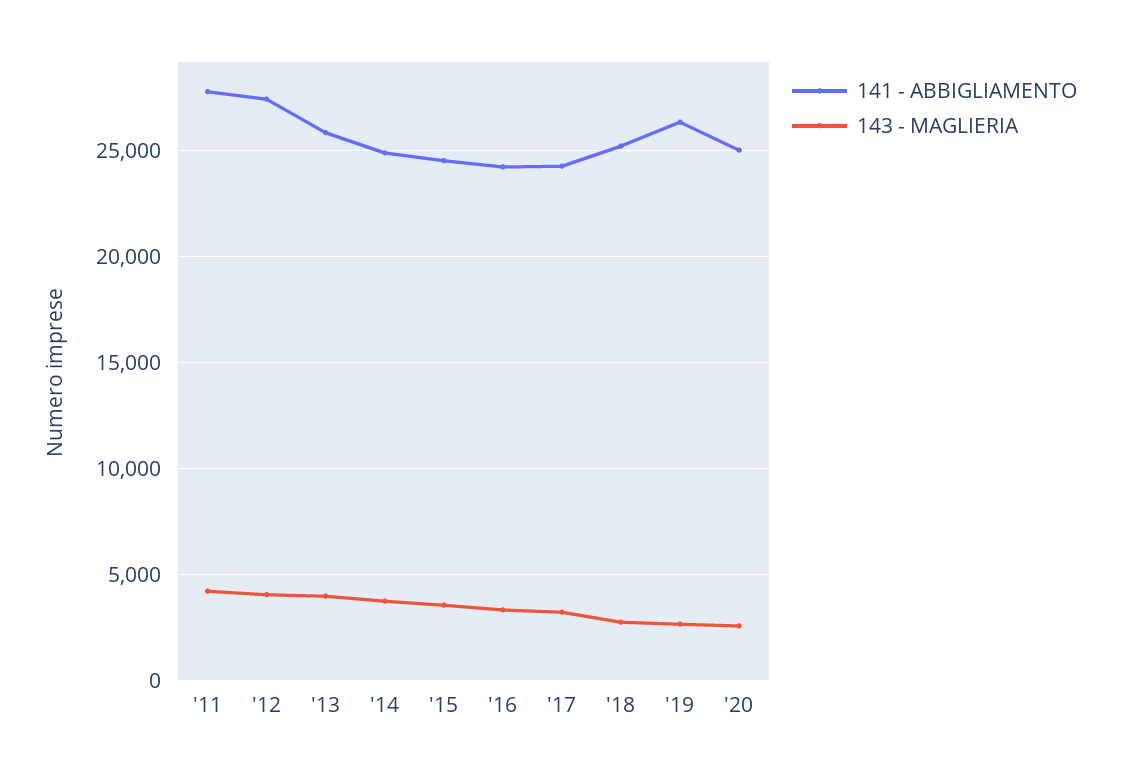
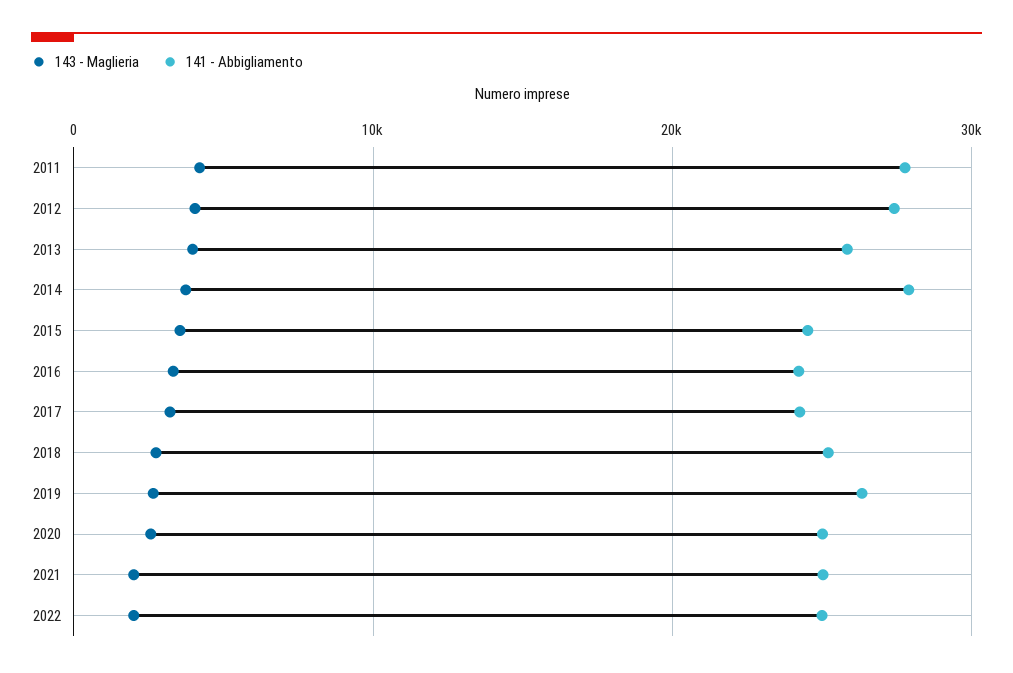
141 - ABBIGLIAMENTO, '14: 25000 -> 28000
143 - MAGLIERIA, 2021: none -> 2000
141 - ABBIGLIAMENTO, 2021: none -> 25000
143 - MAGLIERIA, 2022: none -> 2000
141 - ABBIGLIAMENTO, 2022: none -> 25000

